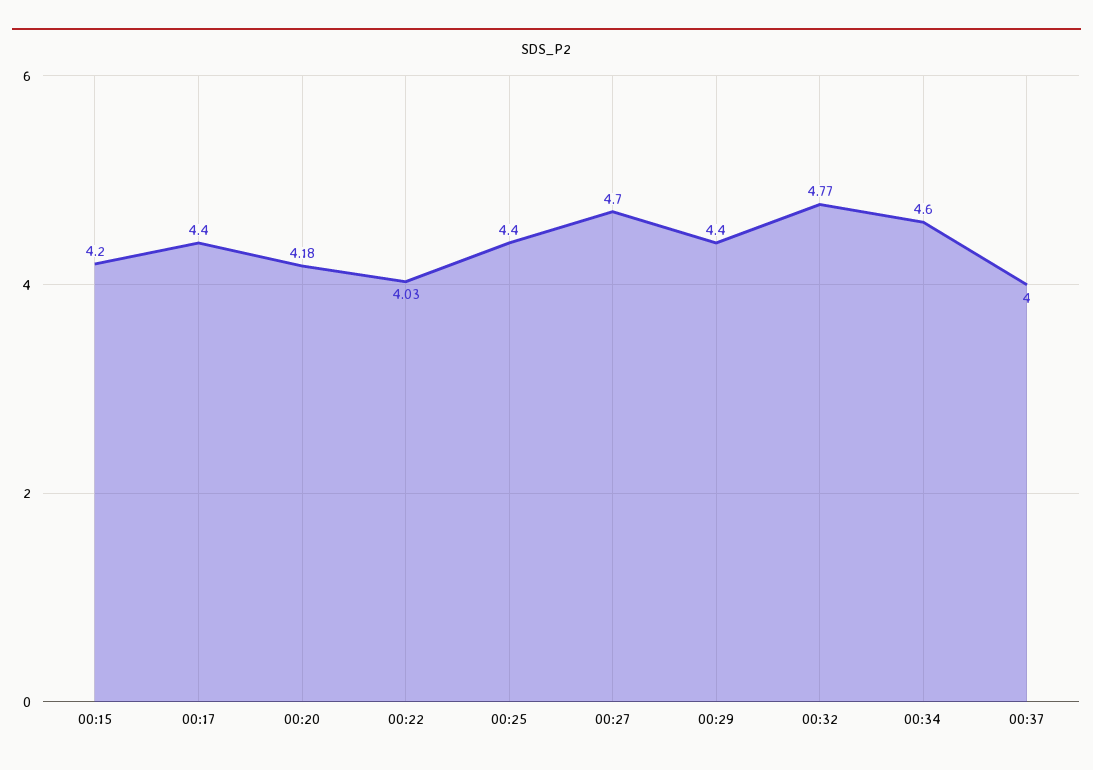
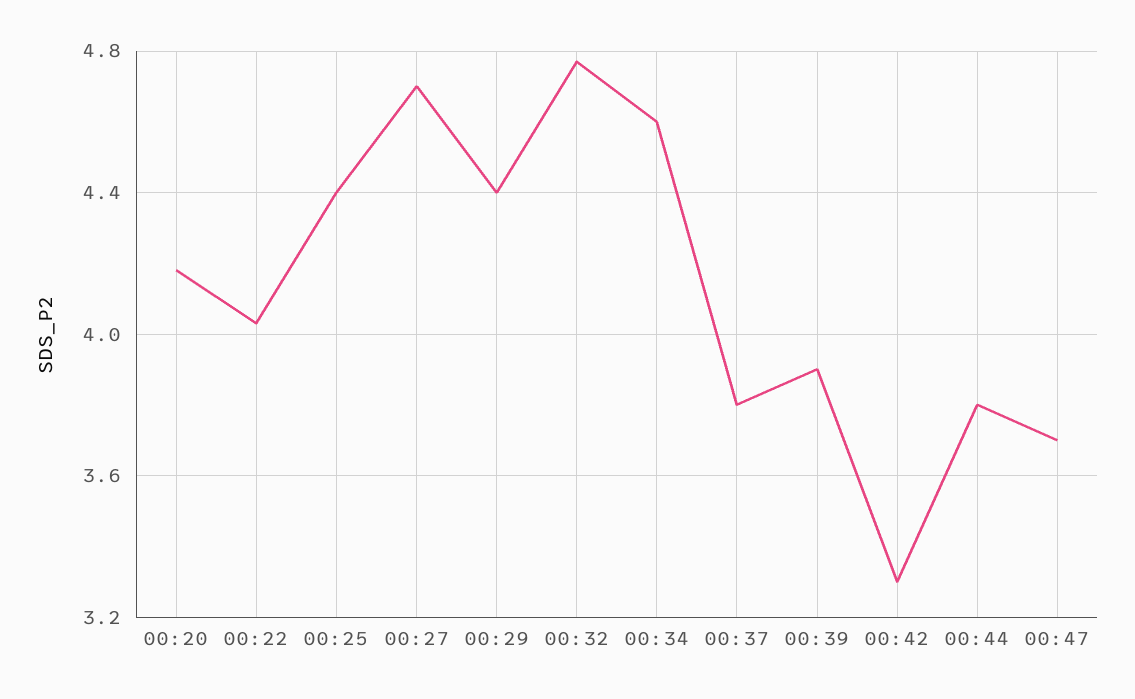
00:15: 4.2 -> none
00:17: 4.4 -> none
00:37: 4 -> 3.8
00:39: none -> 3.9
00:42: none -> 3.3
00:44: none -> 3.8
00:47: none -> 3.7

